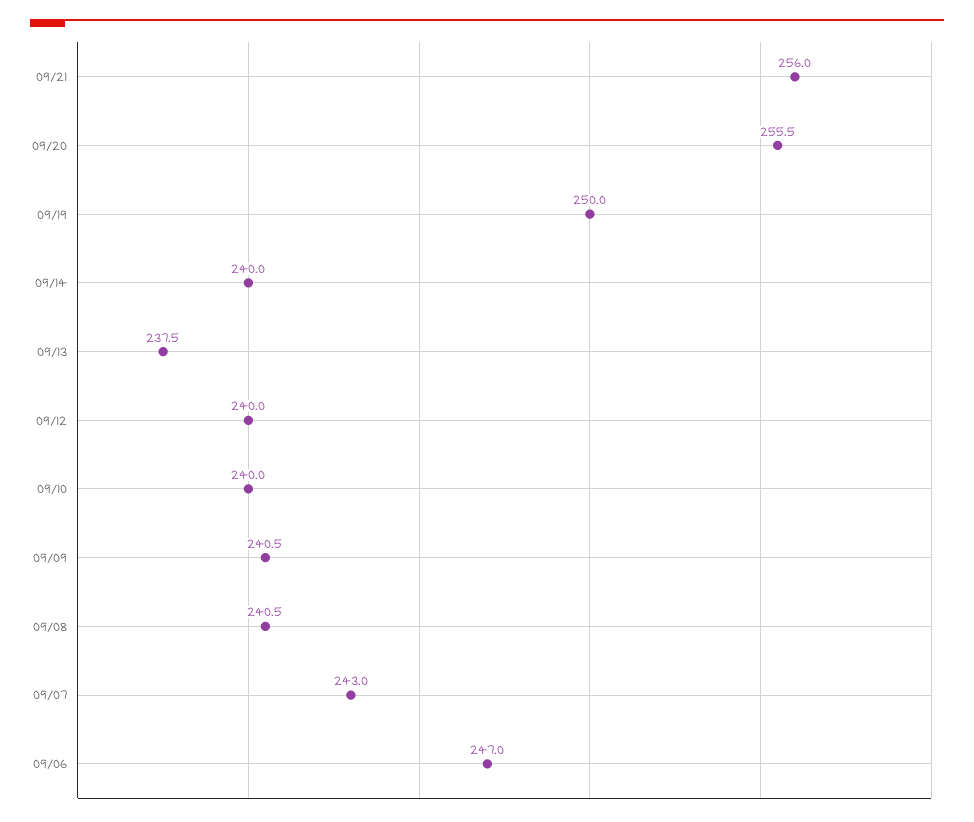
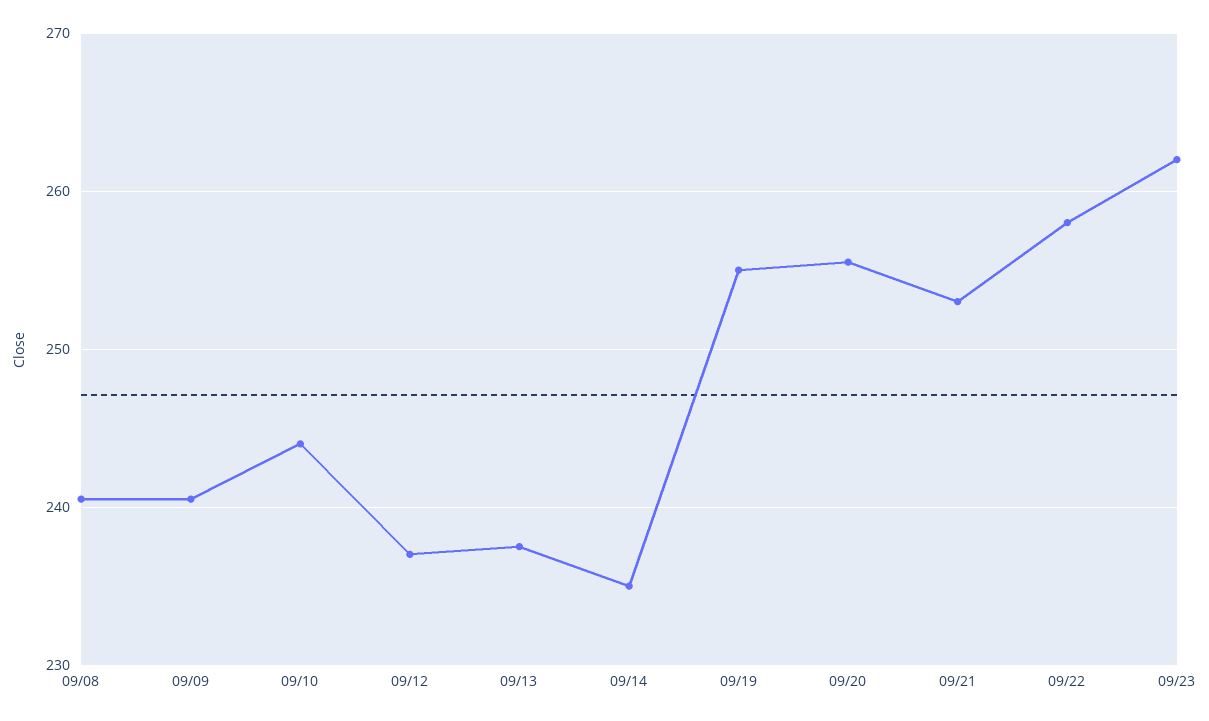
09/21: 256 -> 253
09/19: 250 -> 255
09/14: 240 -> 235
09/12: 240 -> 237
09/10: 240 -> 244
09/07: 243 -> none
09/06: 247 -> none
09/22: none -> 258
09/23: none -> 262

